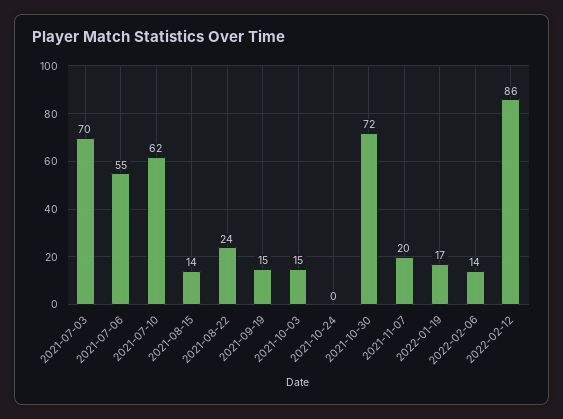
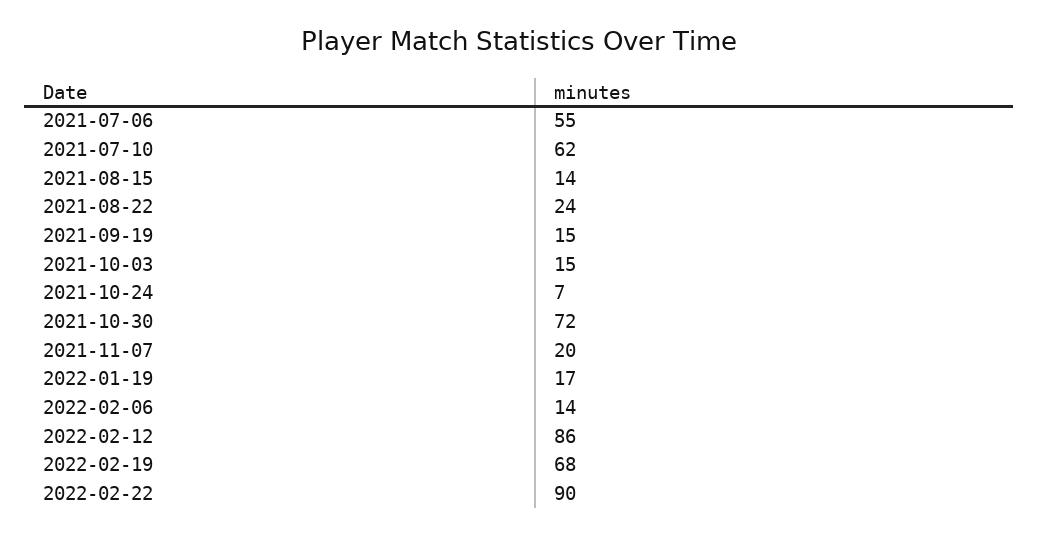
2021-07-03: 70 -> none
2021-10-24: 0 -> 7
2022-02-19: none -> 68
2022-02-22: none -> 90

